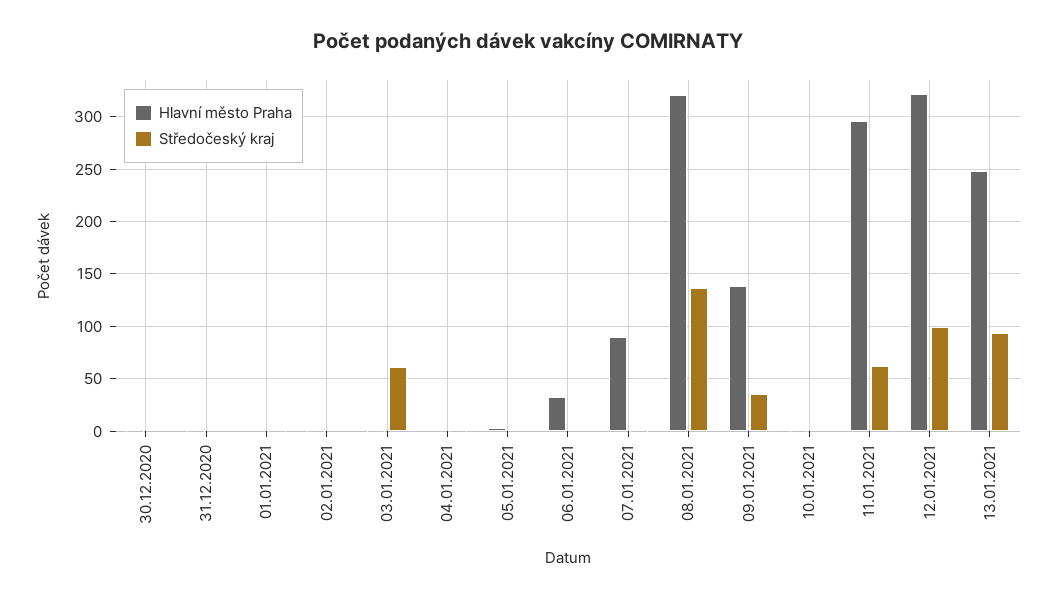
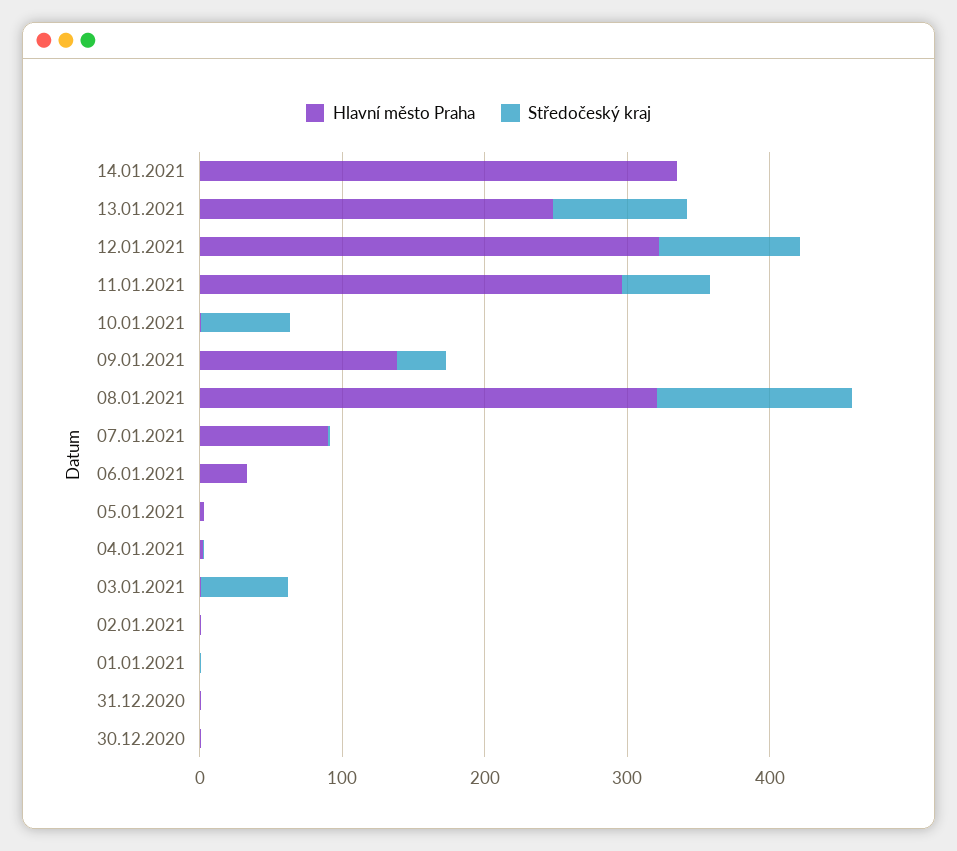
Středočeský kraj, 10.01.2021: 0 -> 60
Hlavní město Praha, 14.01.2021: none -> 340
Středočeský kraj, 14.01.2021: none -> 0

